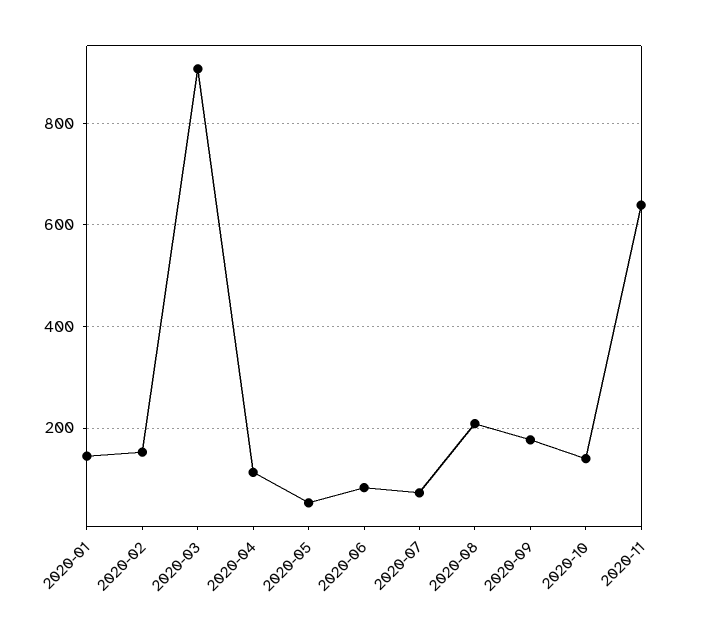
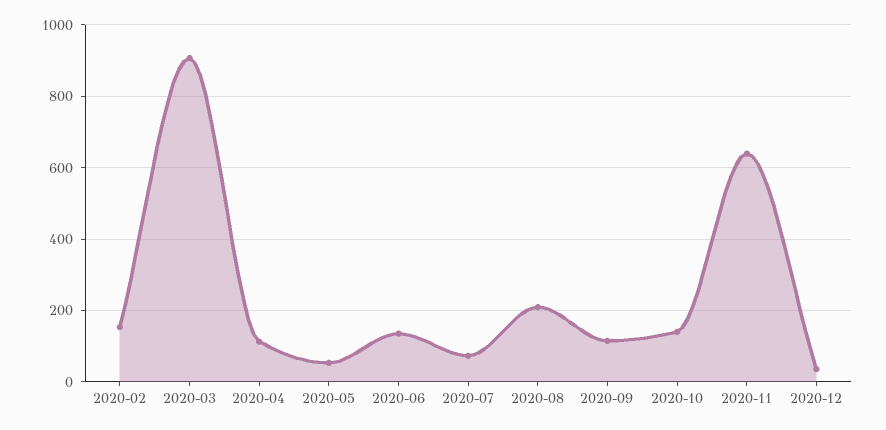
2020-01: 140 -> none
2020-06: 80 -> 140
2020-09: 180 -> 120
2020-12: none -> 40

